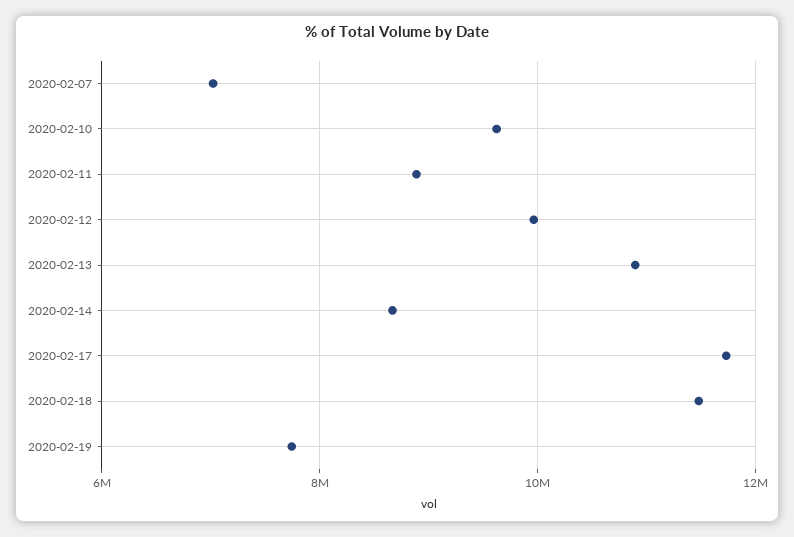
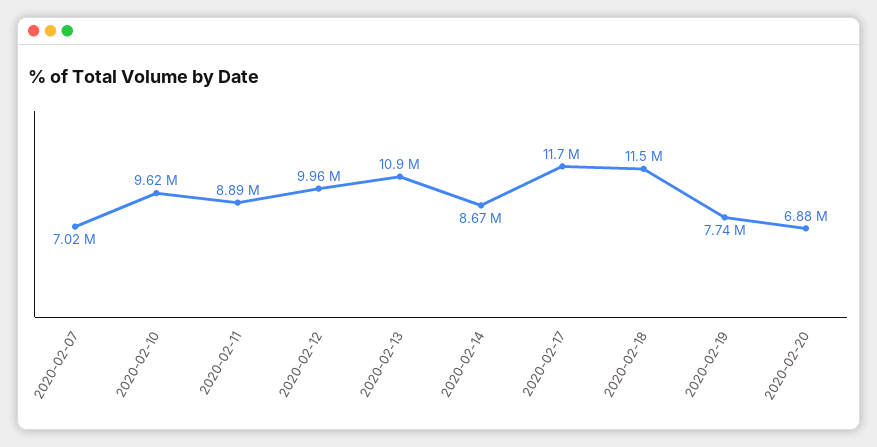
2020-02-20: none -> 6880000

